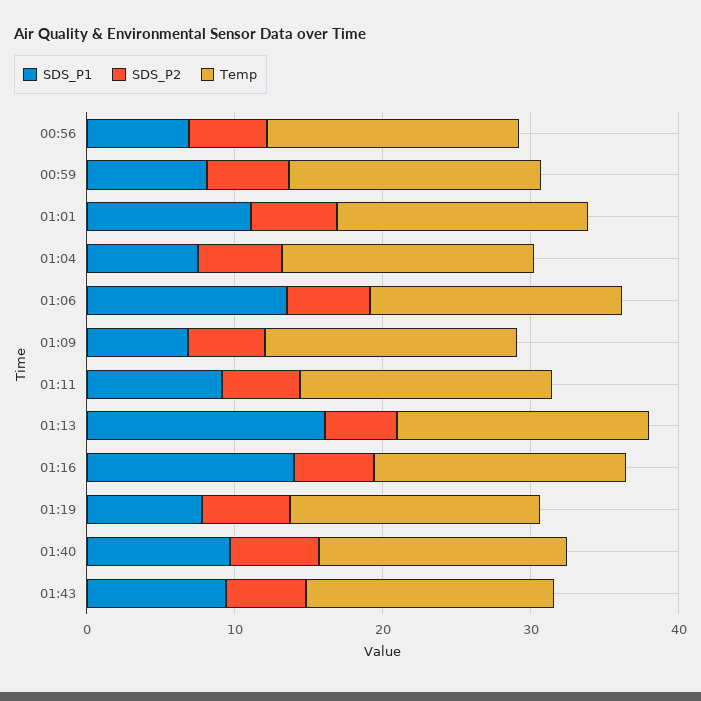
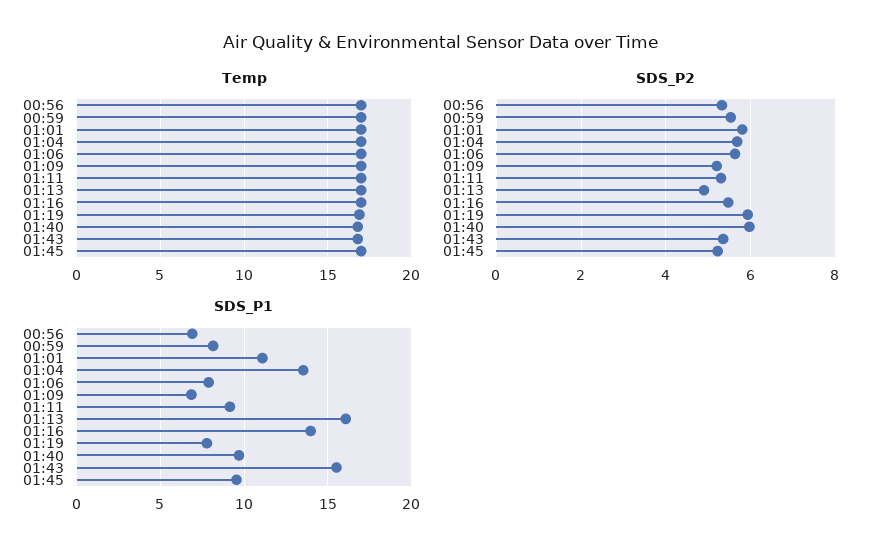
SDS_P1, 01:04: 8 -> 13.5
SDS_P1, 01:06: 14 -> 8
SDS_P1, 01:43: 10 -> 15.5
Temp, 01:45: none -> 17
SDS_P2, 01:45: none -> 5.2
SDS_P1, 01:45: none -> 9.5

